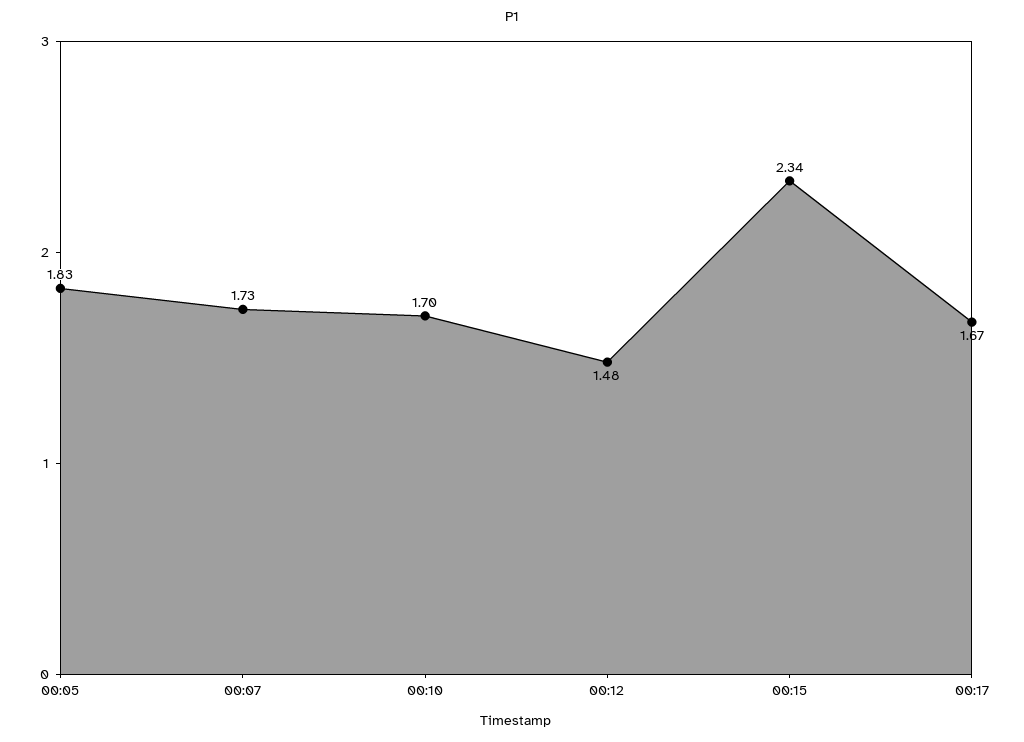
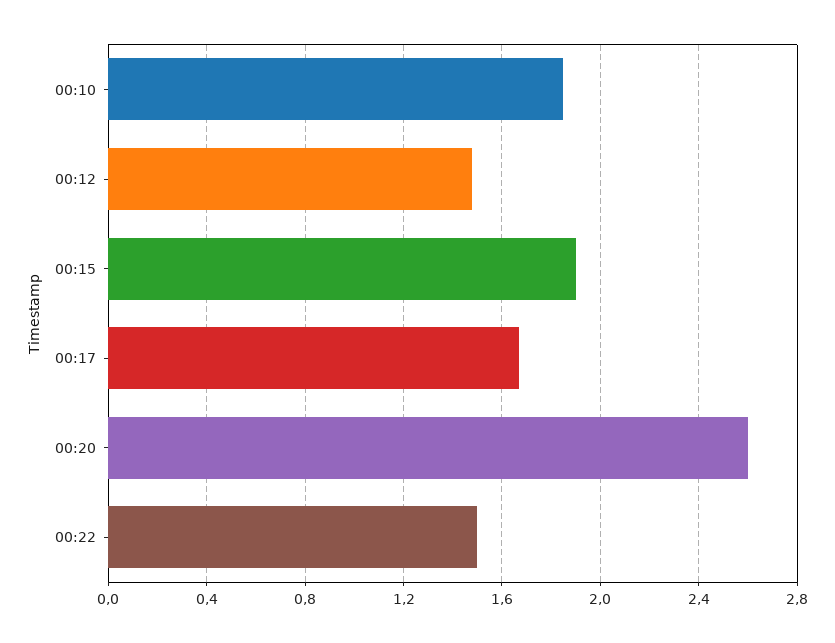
00:05: 1.83 -> none
00:07: 1.73 -> none
00:10: 1.7 -> 1.85
00:15: 2.34 -> 1.9
00:20: none -> 2.6
00:22: none -> 1.5

